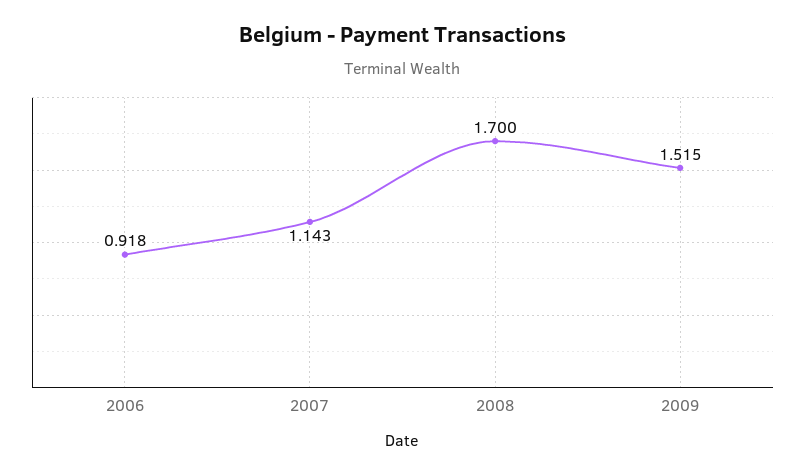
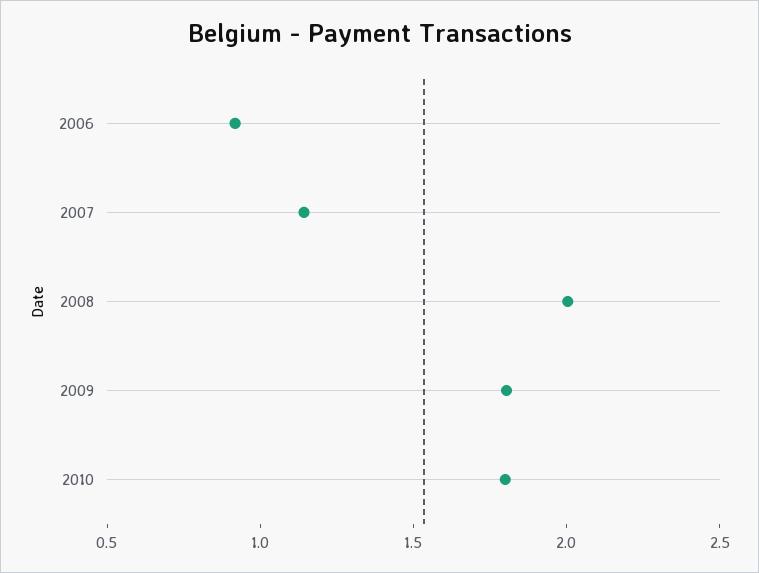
2008: 1.7 -> 2
2009: 1.515 -> 1.8
2010: none -> 1.8

